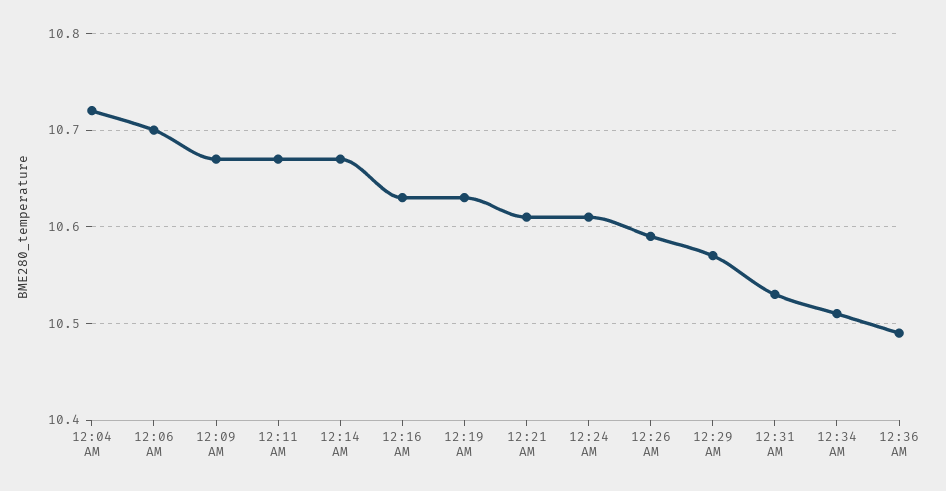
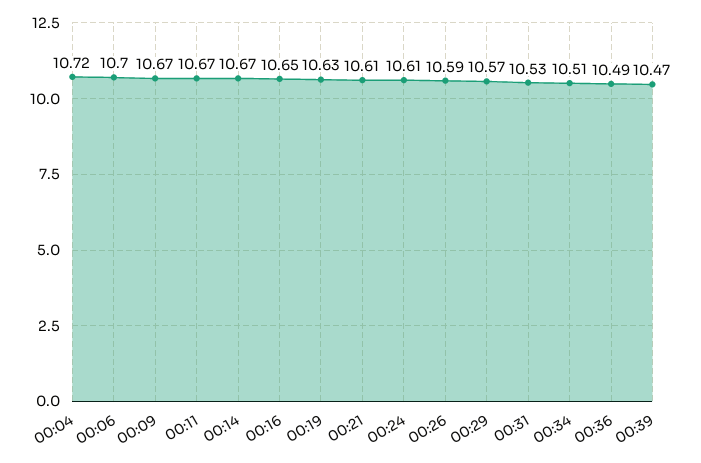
12:16 AM: 10.63 -> 10.65
00:39: none -> 10.47

